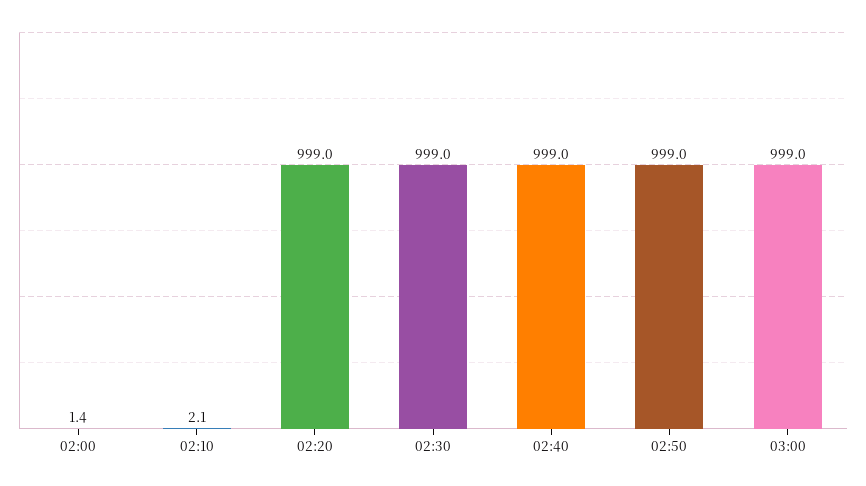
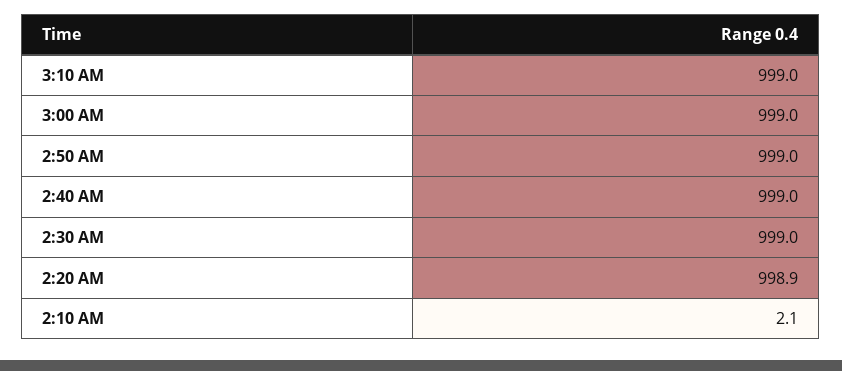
02:00: 1.4 -> none
02:20: 999 -> 998.9
3:10 AM: none -> 999

